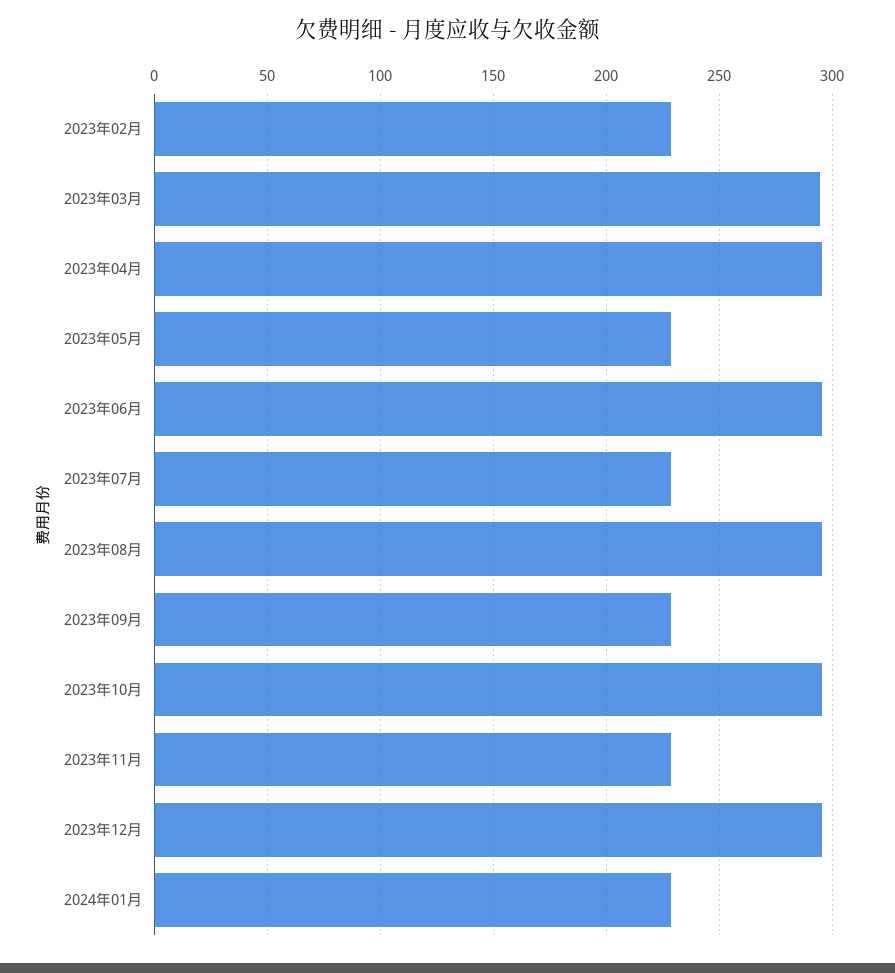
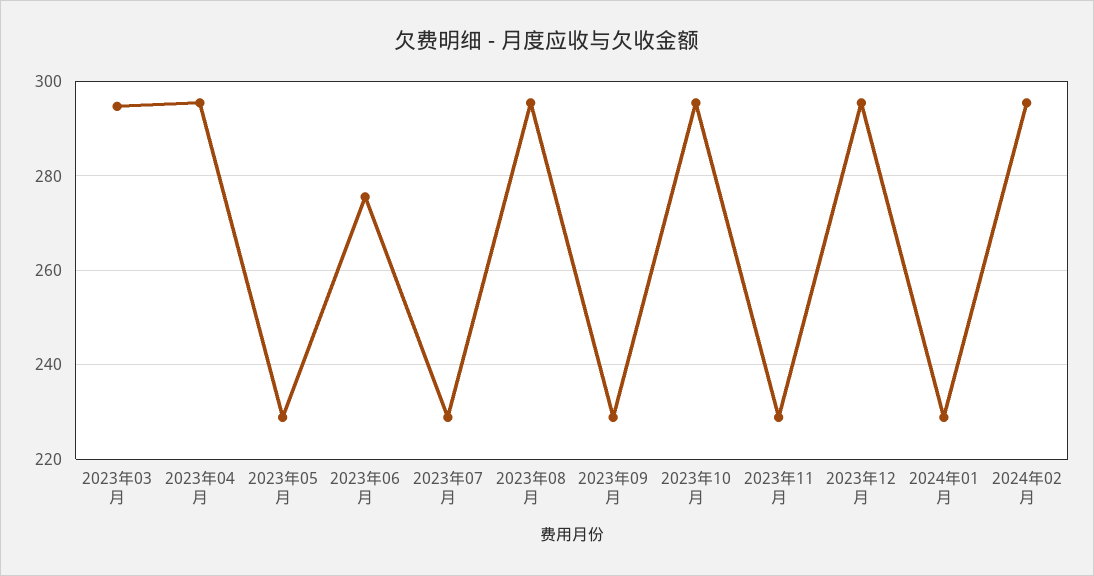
2023年02月: 230 -> none
2023年06月: 295 -> 276
2024年02月: none -> 296

